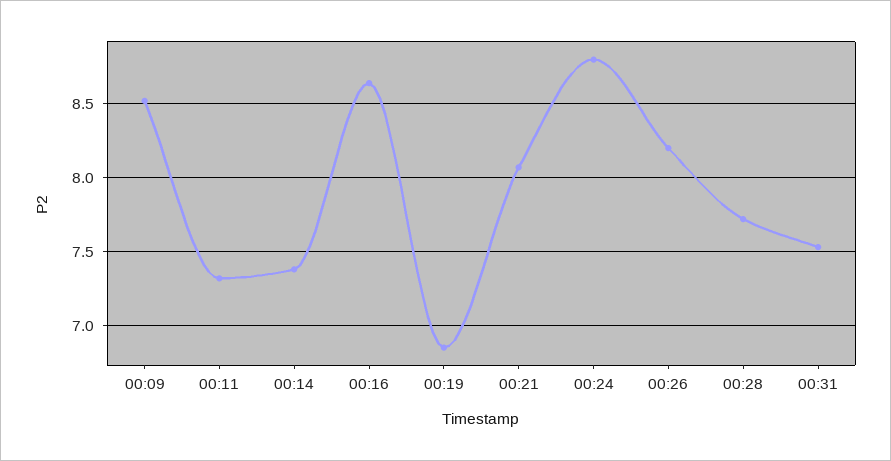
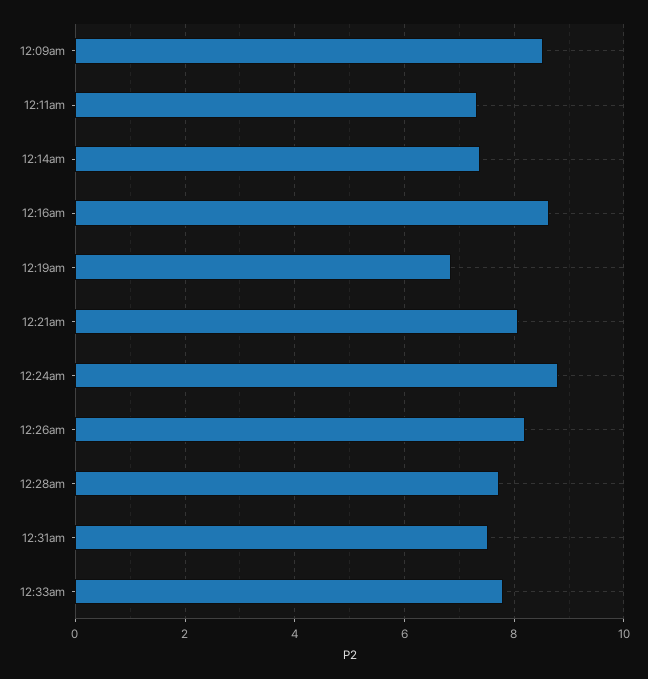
12:33am: none -> 7.8

